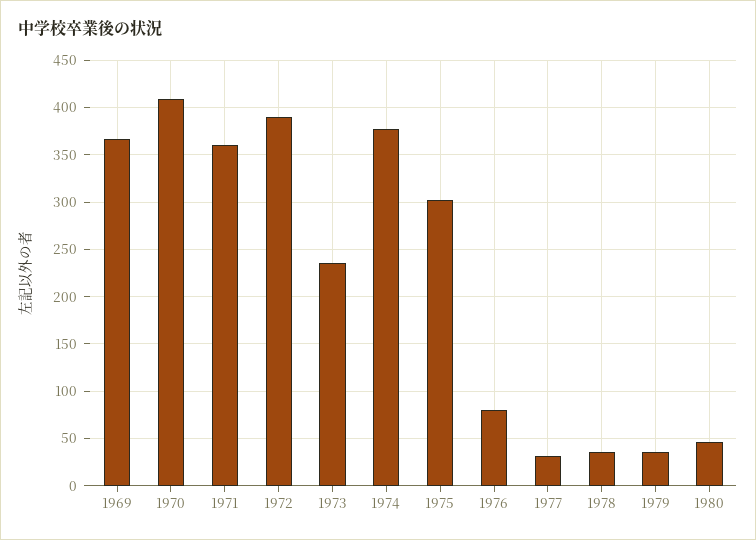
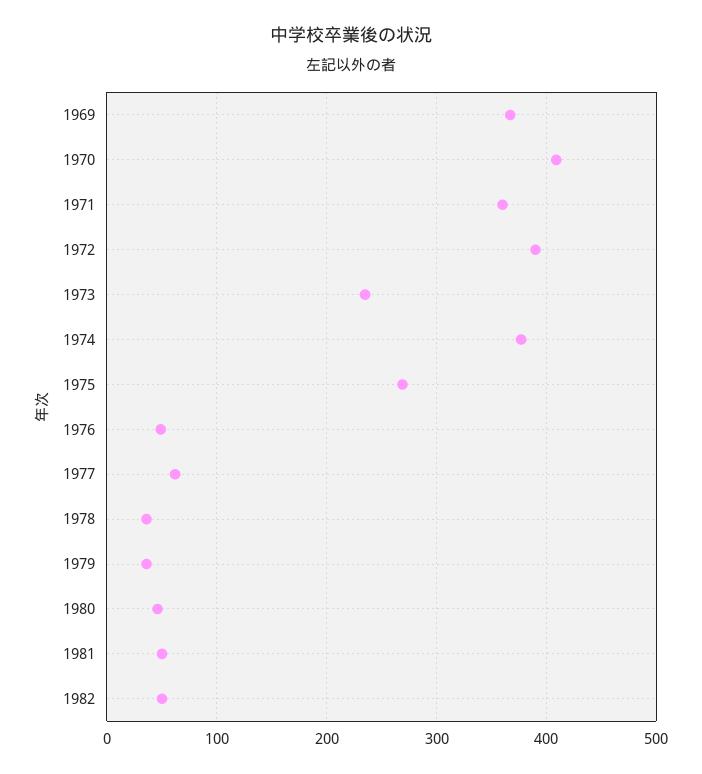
1975: 300 -> 270
1976: 80 -> 50
1977: 30 -> 60
1981: none -> 50
1982: none -> 50

